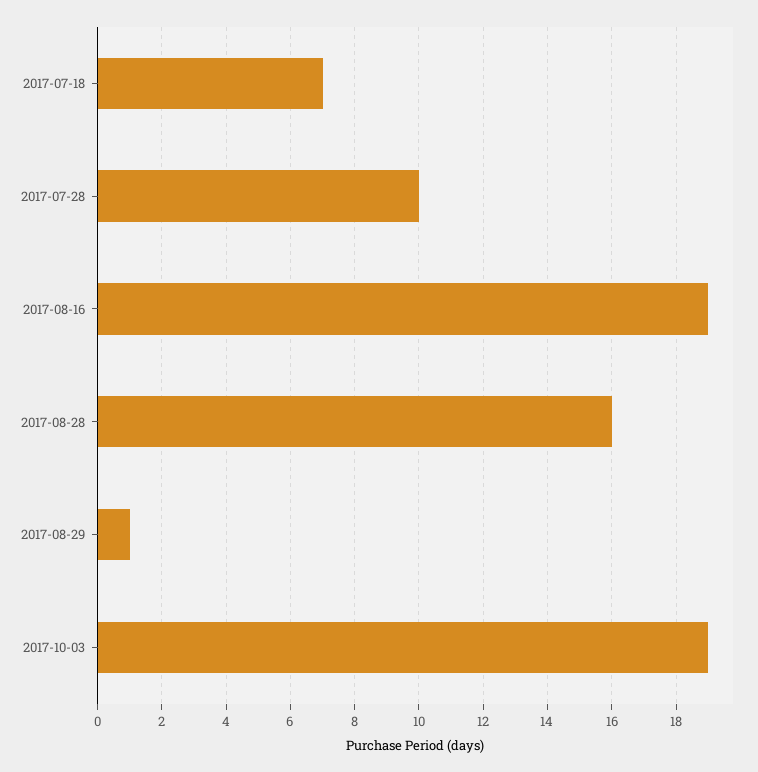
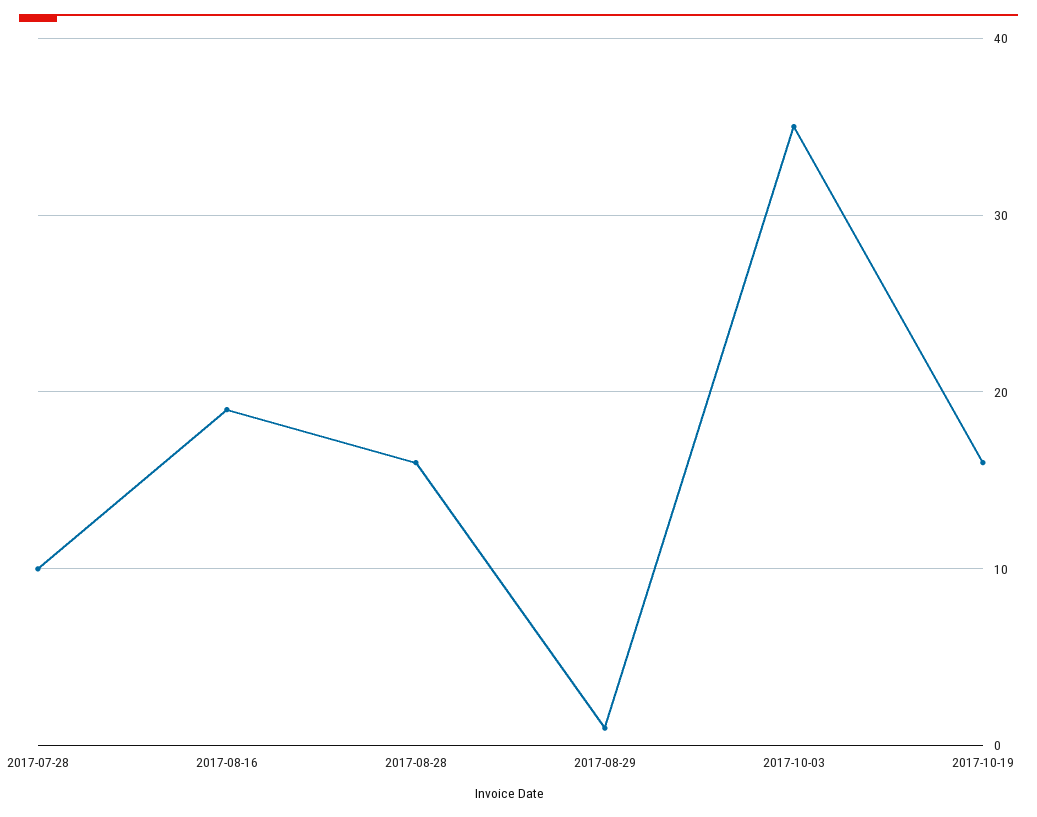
2017-07-18: 7 -> none
2017-10-03: 19 -> 35
2017-10-19: none -> 16

